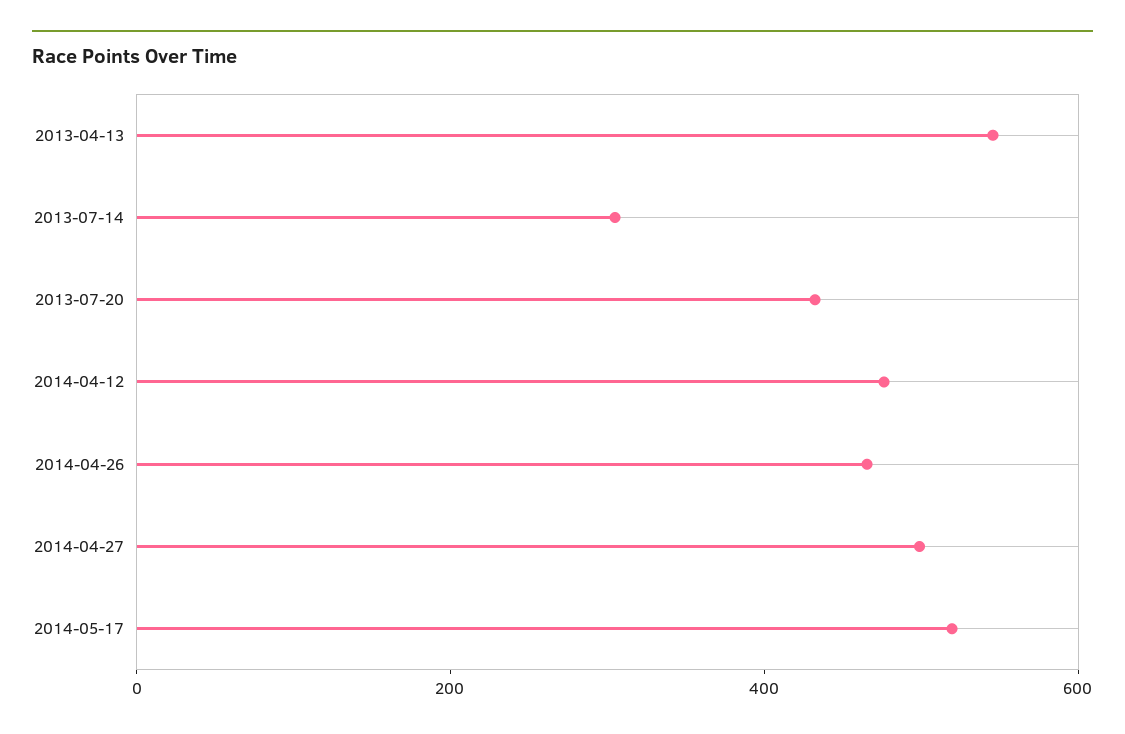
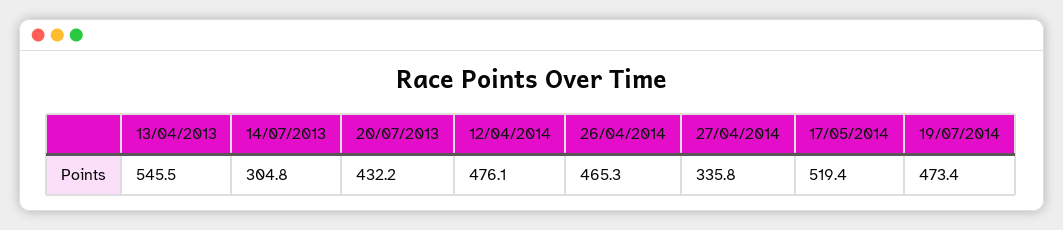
2014-04-27: 500 -> 335.8
19/07/2014: none -> 473.4

